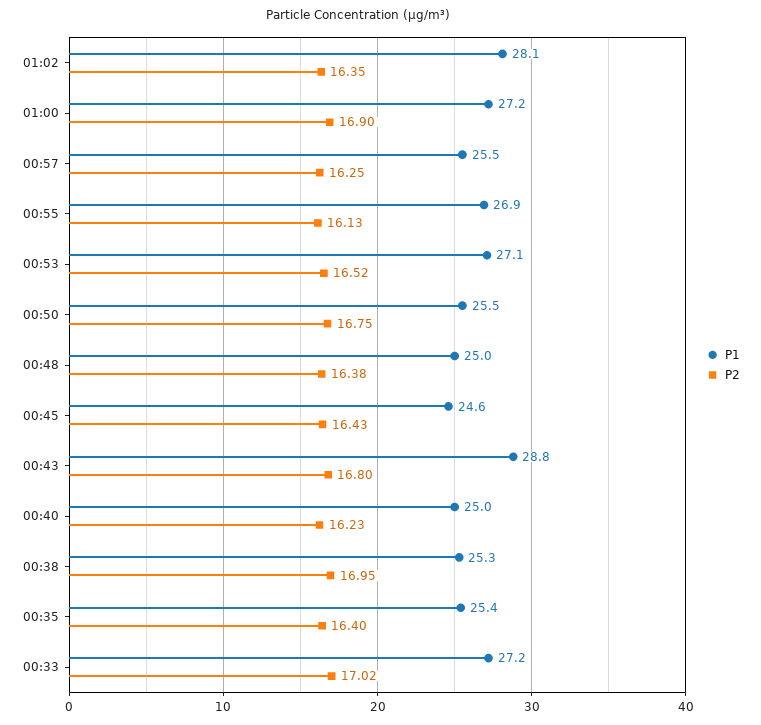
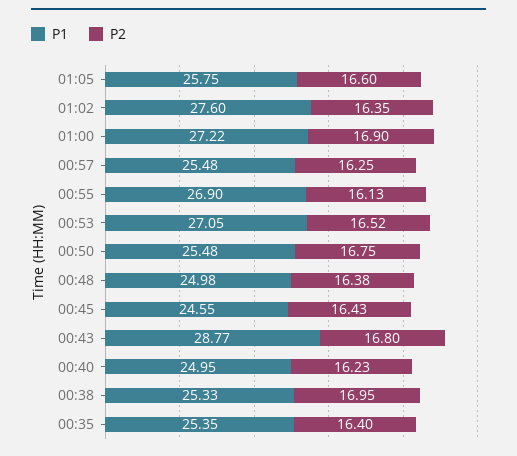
P1, 01:02: 28.1 -> 27.6
P1, 00:33: 27.2 -> none
P2, 00:33: 17.02 -> none
P1, 01:05: none -> 25.75
P2, 01:05: none -> 16.6

